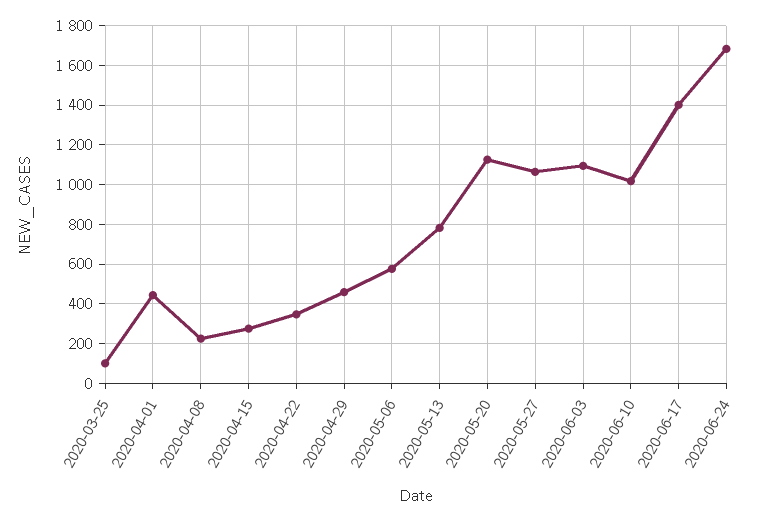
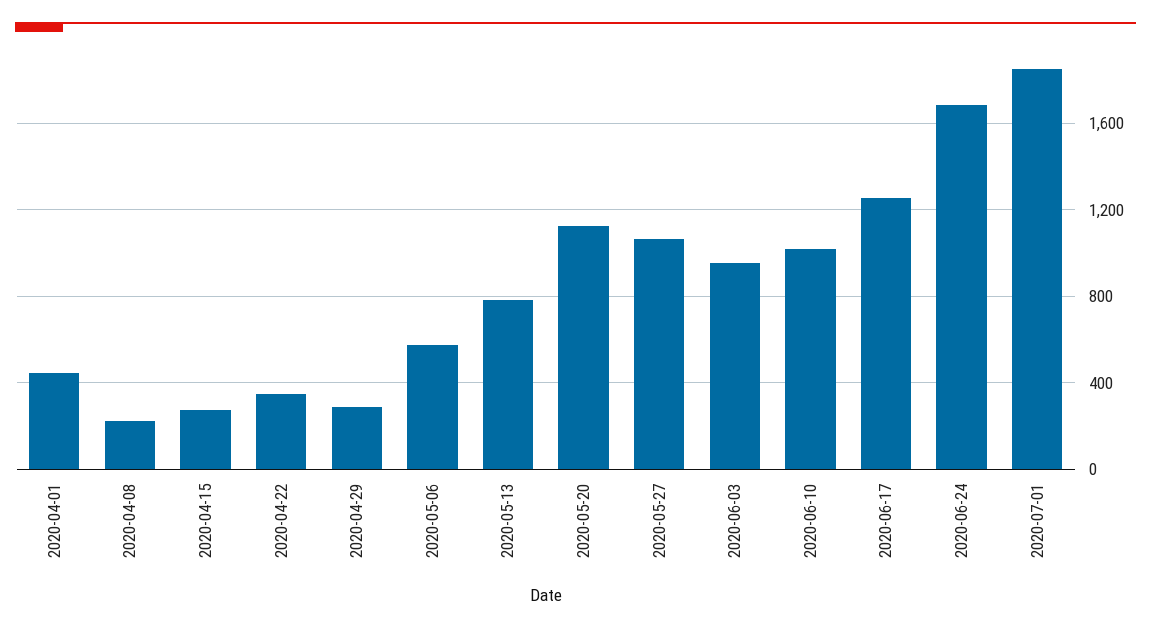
2020-03-25: 100 -> none
2020-04-29: 450 -> 300
2020-06-03: 1100 -> 950
2020-06-17: 1400 -> 1250
2020-07-01: none -> 1850

